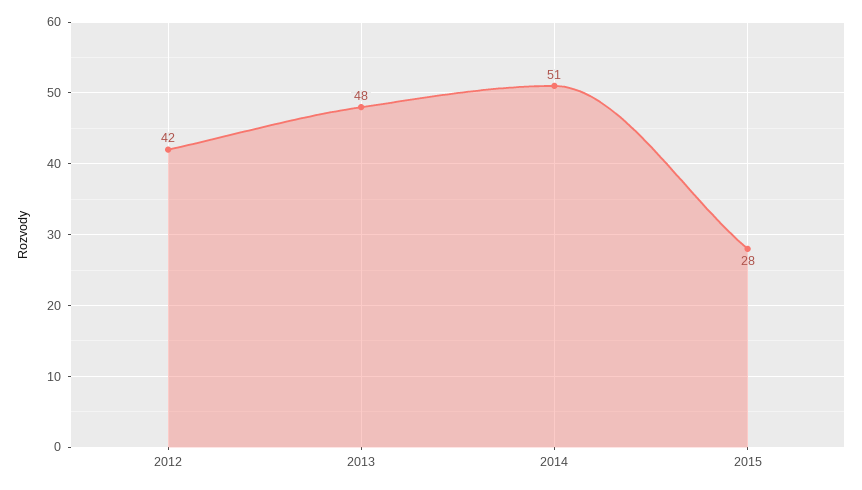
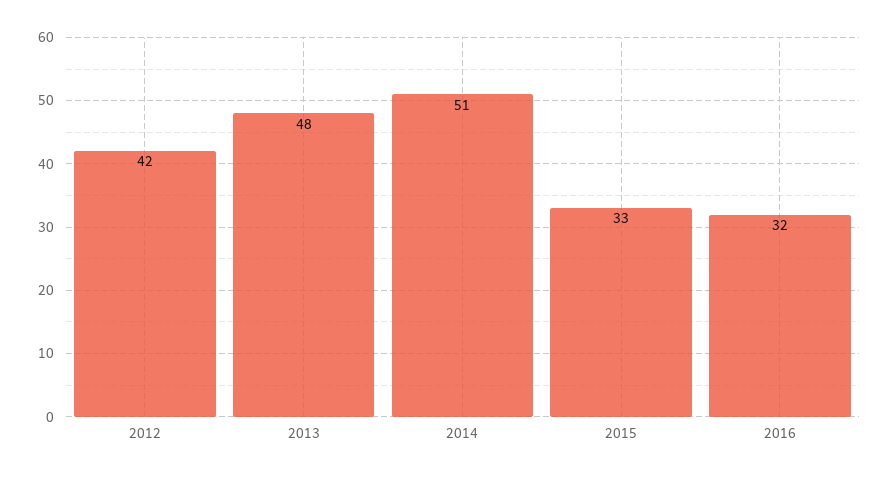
2015: 28 -> 33
2016: none -> 32

